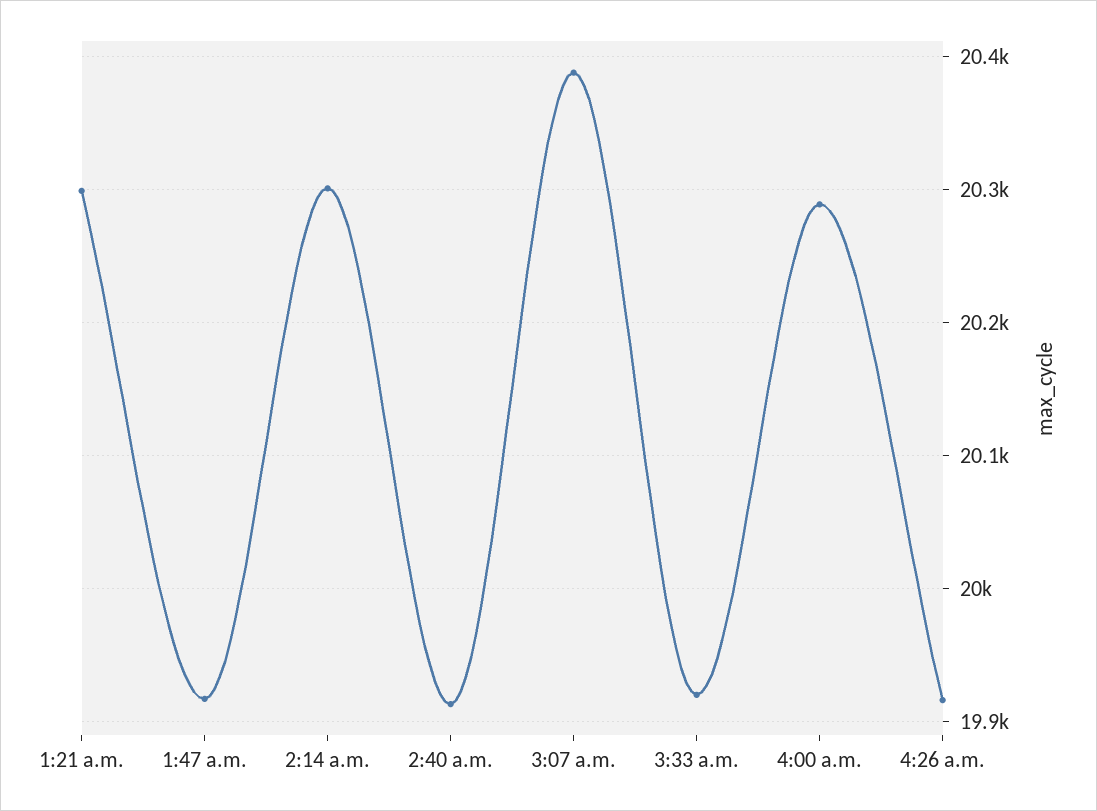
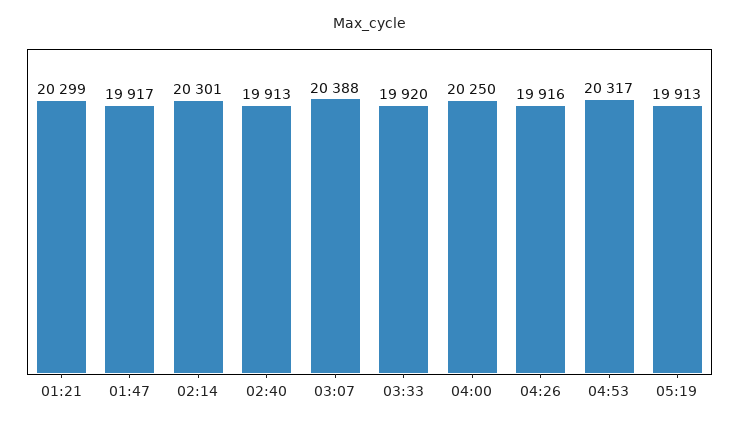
4:00 a.m.: 20290 -> 20250
04:53: none -> 20317
05:19: none -> 19913

